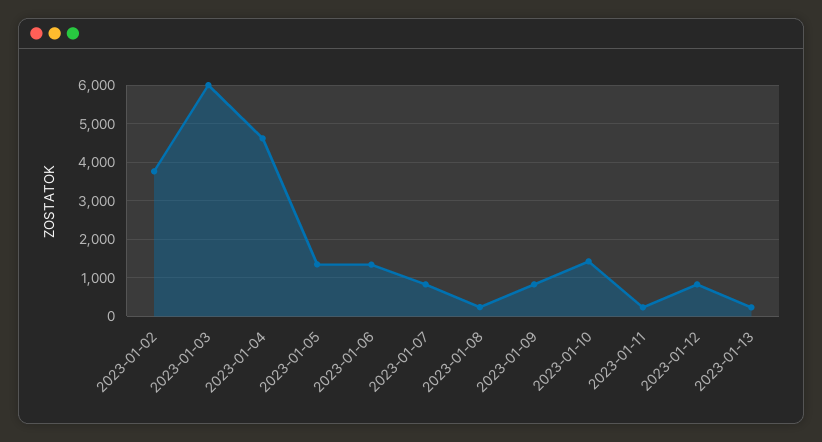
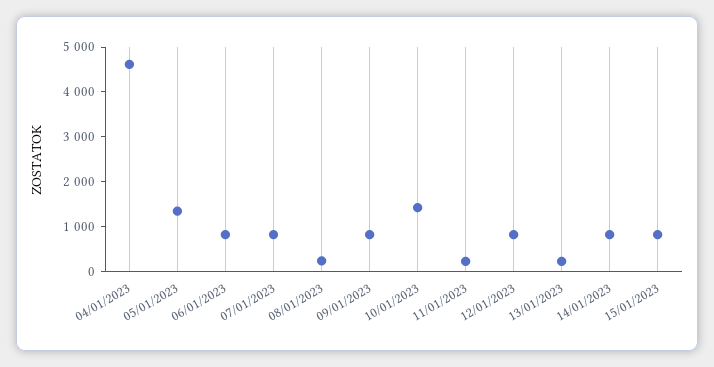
2023-01-02: 3800 -> none
2023-01-03: 6000 -> none
2023-01-06: 1400 -> 800
14/01/2023: none -> 800
15/01/2023: none -> 800

